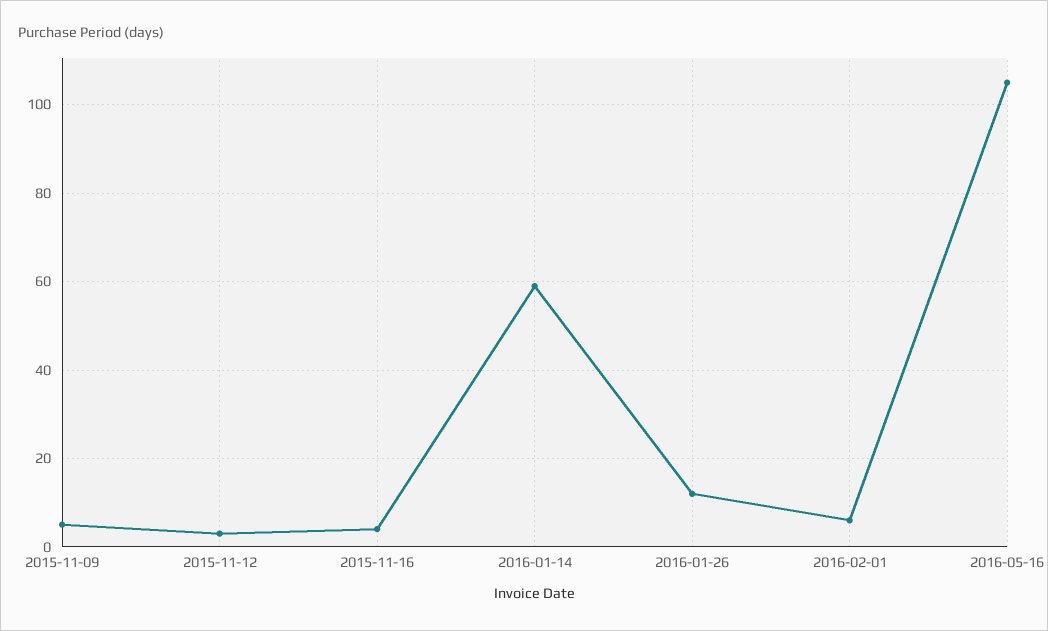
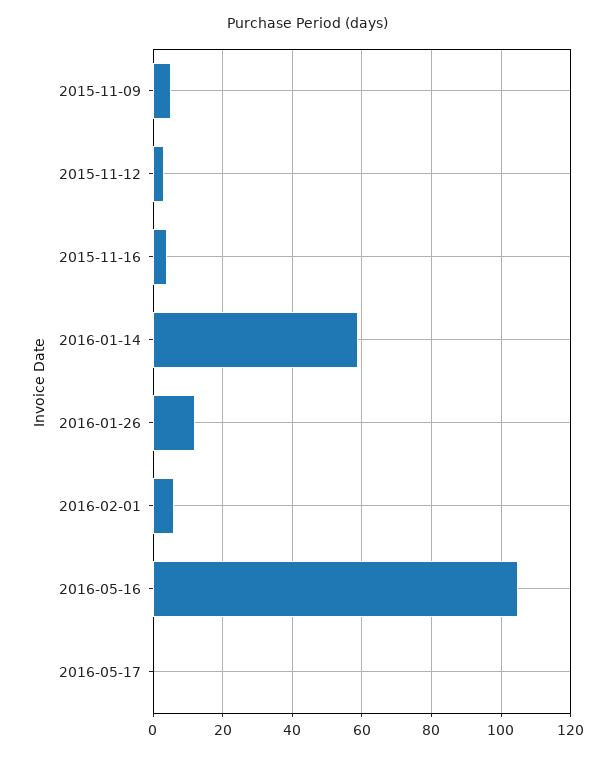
2016-05-17: none -> 0

